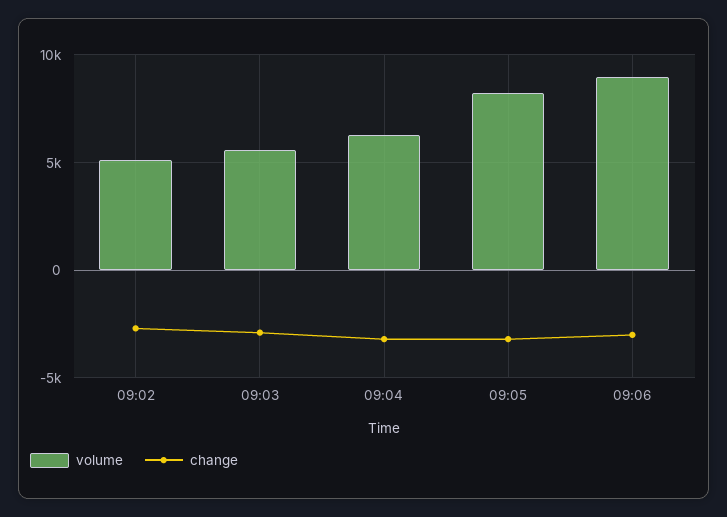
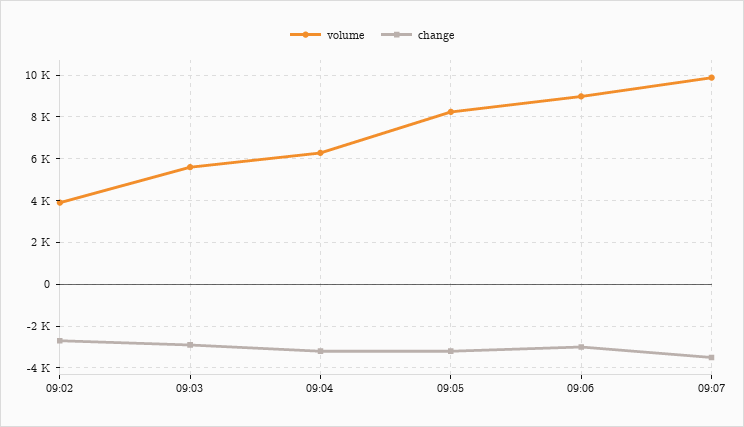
volume, 09:02: 5000 -> 4000
volume, 09:07: none -> 10000
change, 09:07: none -> -3500

